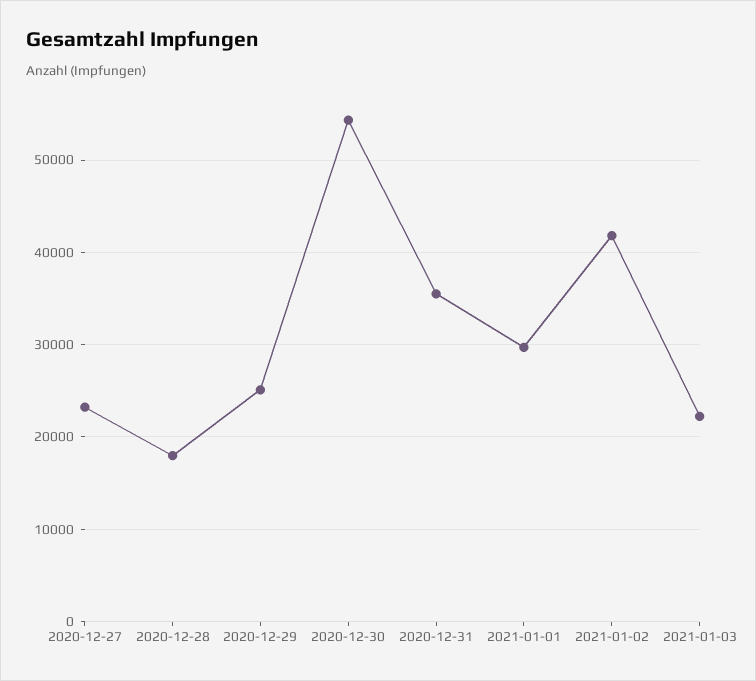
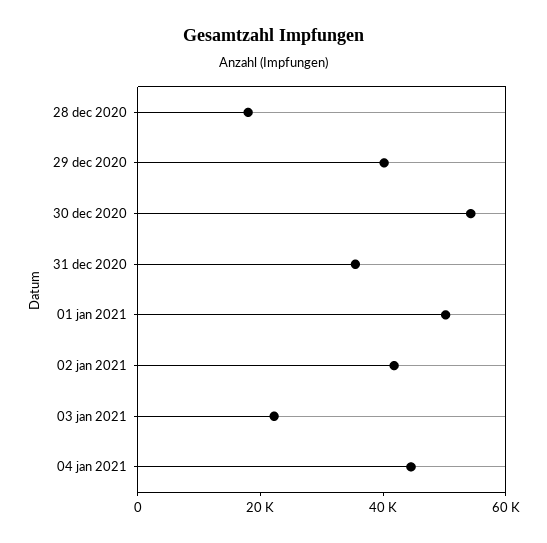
2020-12-27: 23000 -> none
2020-12-29: 25000 -> 40000
2021-01-01: 30000 -> 50000
04 jan 2021: none -> 45000

